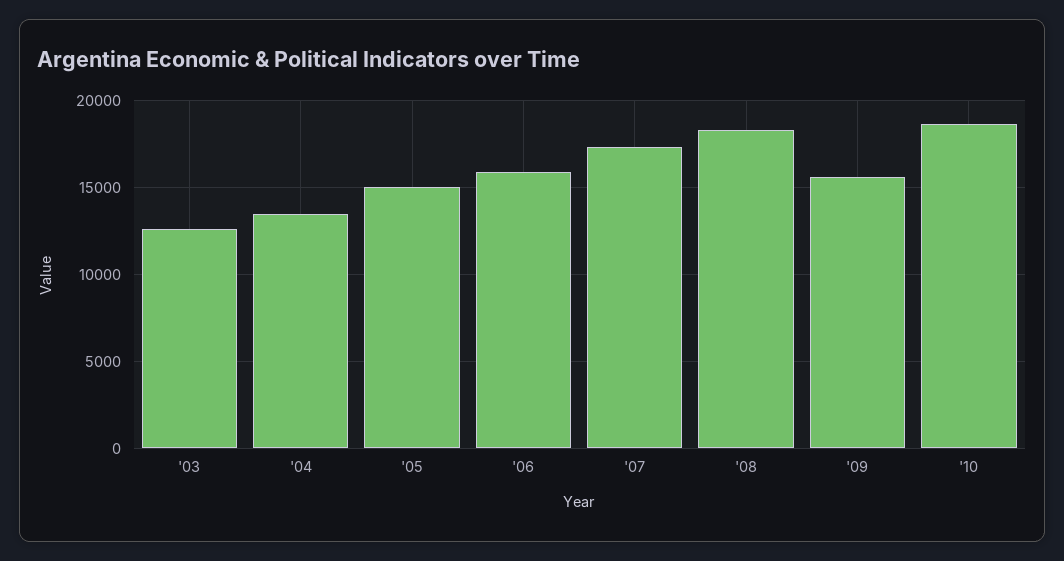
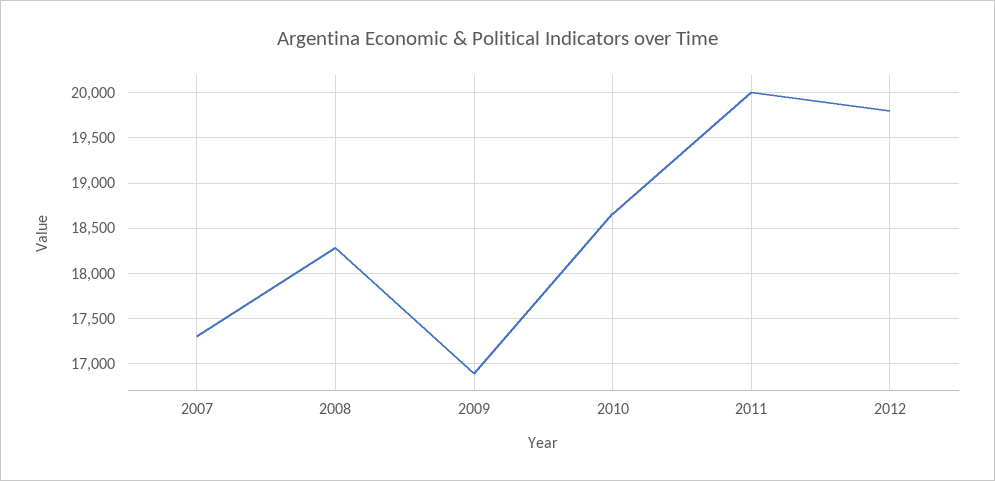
'03: 12500 -> none
'04: 13500 -> none
'05: 15000 -> none
'06: 16000 -> none
'09: 15500 -> 16900
2011: none -> 20000
2012: none -> 19800

